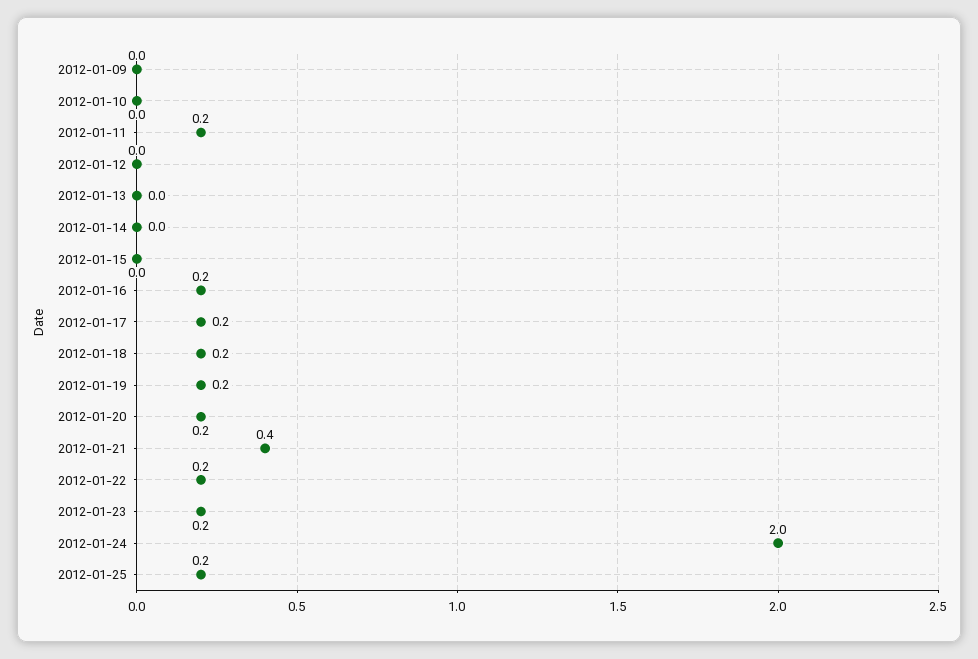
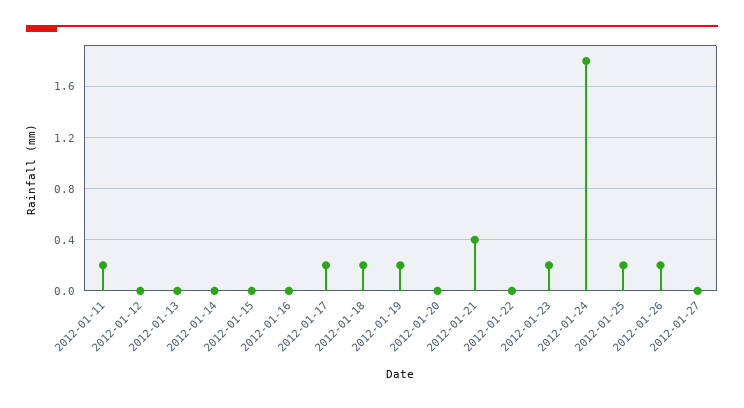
2012-01-09: 0 -> none
2012-01-10: 0 -> none
2012-01-16: 0.2 -> 0
2012-01-20: 0.2 -> 0
2012-01-22: 0.2 -> 0
2012-01-24: 2 -> 1.8
2012-01-26: none -> 0.2
2012-01-27: none -> 0

